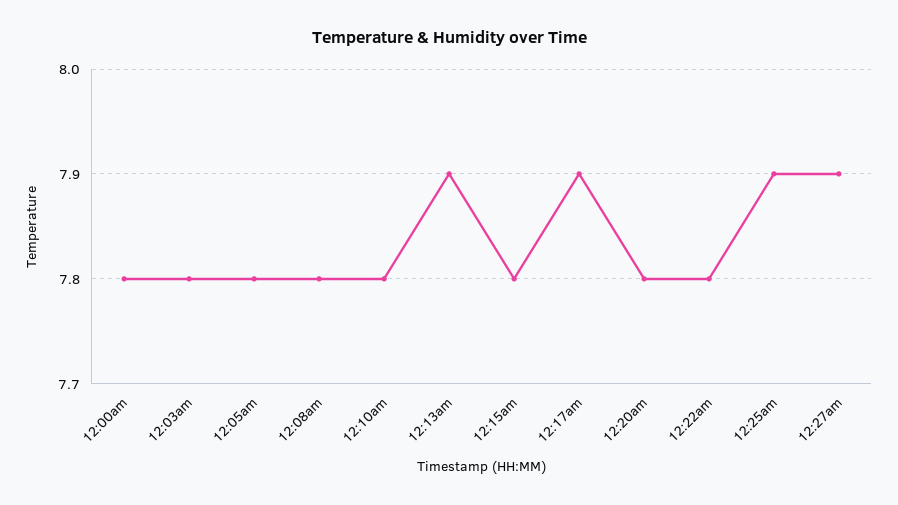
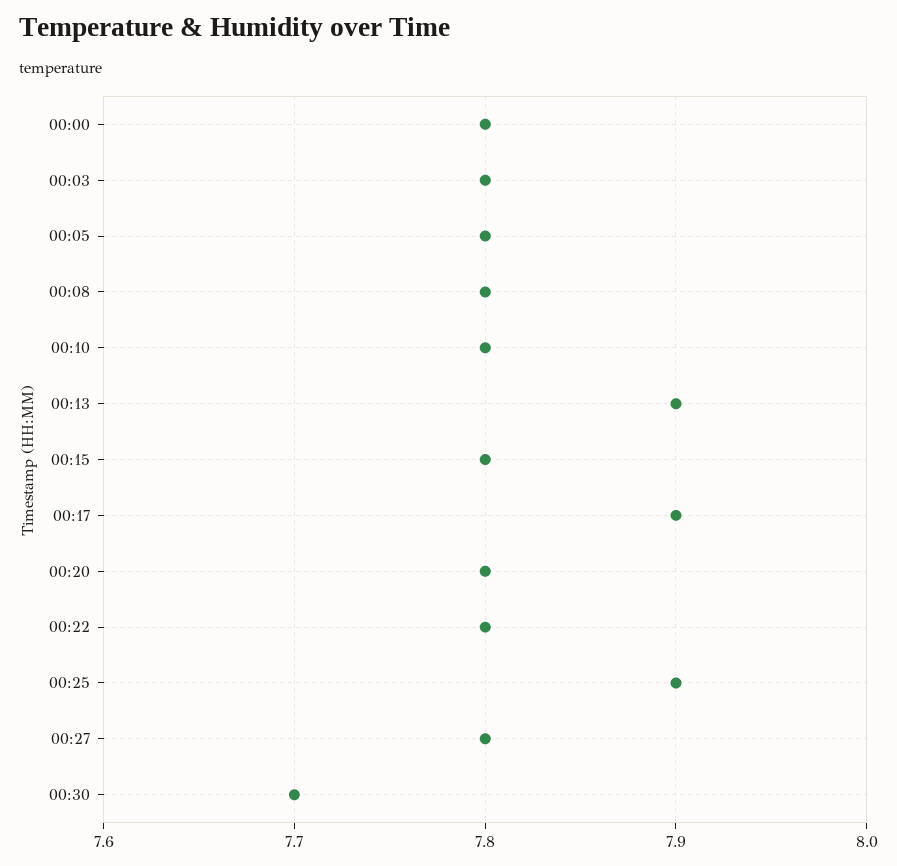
12:27am: 7.9 -> 7.8
00:30: none -> 7.7

